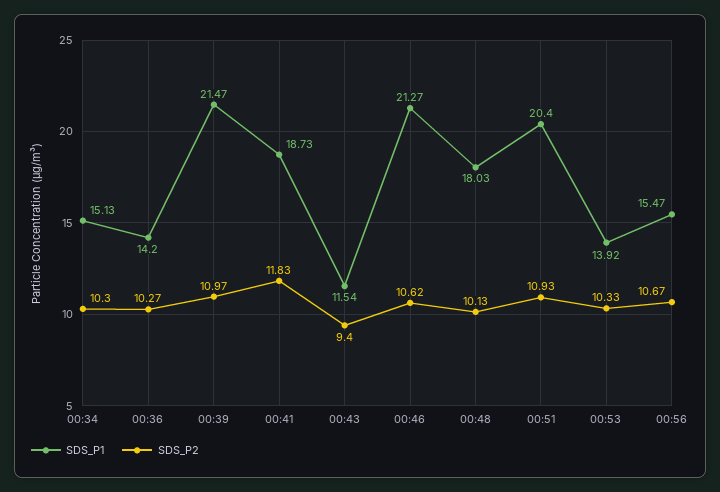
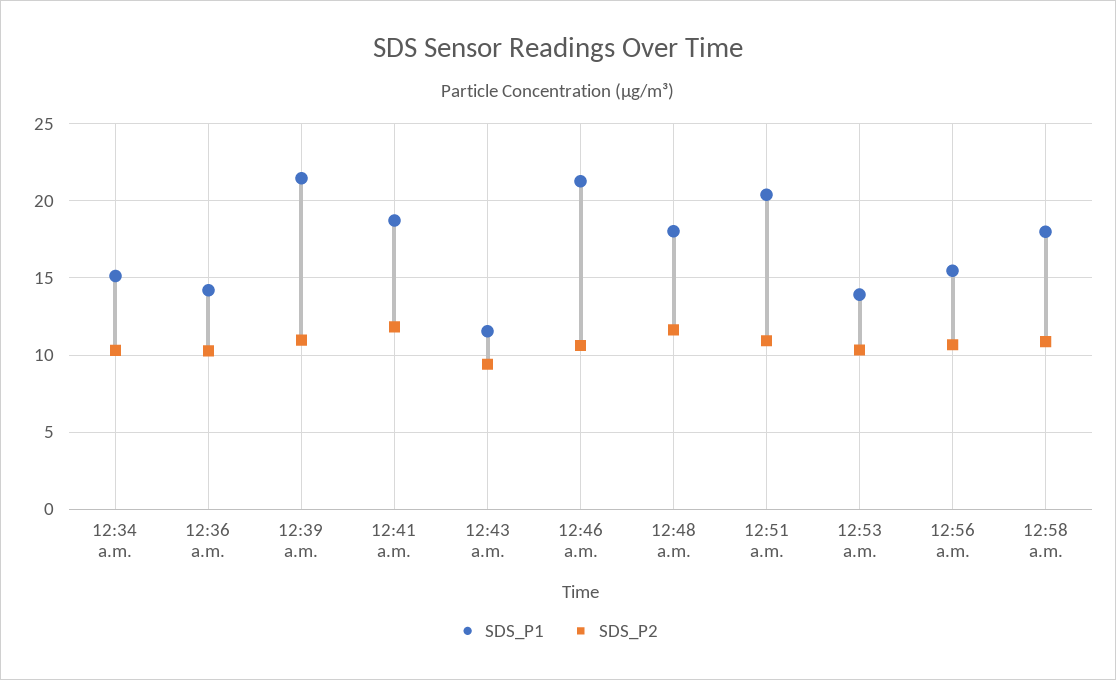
SDS_P2, 00:48: 10.13 -> 11.5
SDS_P1, 12:58 a.m.: none -> 18
SDS_P2, 12:58 a.m.: none -> 11

